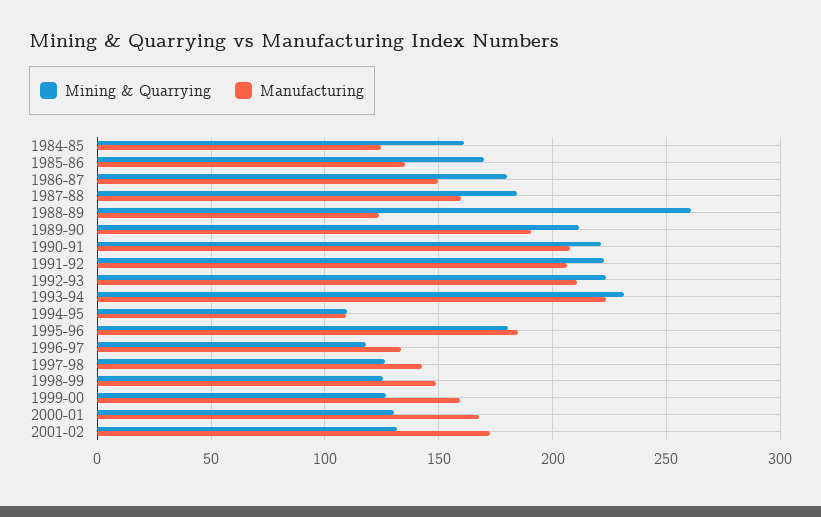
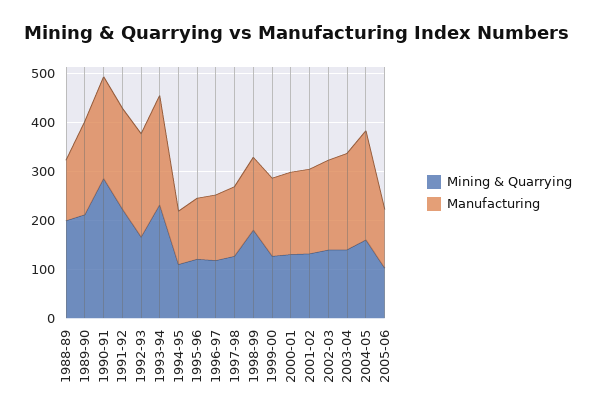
Mining & Quarrying, 1984-85: 160 -> none
Manufacturing, 1984-85: 125 -> none
Mining & Quarrying, 1985-86: 170 -> none
Manufacturing, 1985-86: 135 -> none
Mining & Quarrying, 1986-87: 180 -> none
Manufacturing, 1986-87: 150 -> none
Mining & Quarrying, 1987-88: 185 -> none
Manufacturing, 1987-88: 160 -> none
Mining & Quarrying, 1988-89: 260 -> 200
Mining & Quarrying, 1990-91: 220 -> 280
Mining & Quarrying, 1992-93: 225 -> 160
Mining & Quarrying, 1995-96: 180 -> 120
Manufacturing, 1995-96: 185 -> 120
Mining & Quarrying, 1998-99: 125 -> 180
Mining & Quarrying, 2002-03: none -> 140
Manufacturing, 2002-03: none -> 180
Mining & Quarrying, 2003-04: none -> 140
Manufacturing, 2003-04: none -> 200
Mining & Quarrying, 2004-05: none -> 160
Manufacturing, 2004-05: none -> 220
Mining & Quarrying, 2005-06: none -> 100
Manufacturing, 2005-06: none -> 120

